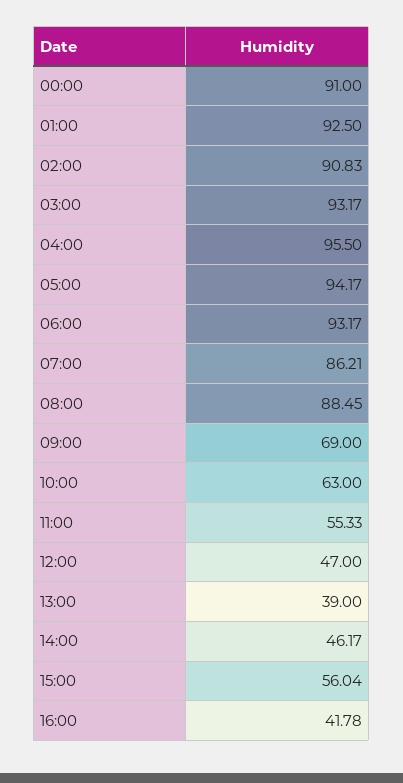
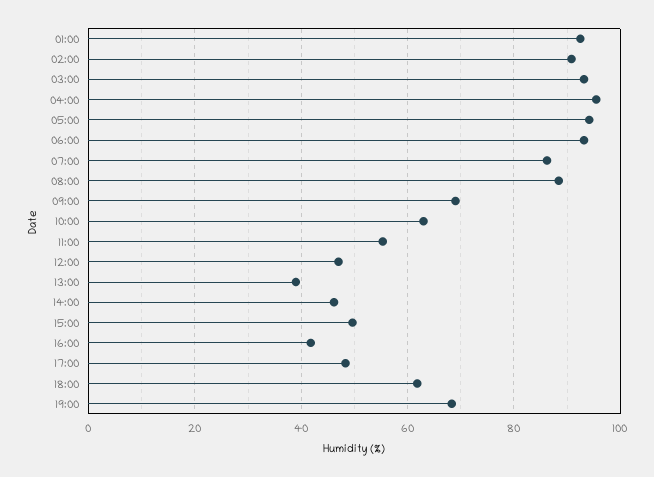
00:00: 91 -> none
15:00: 56.04 -> 50
17:00: none -> 48
18:00: none -> 62
19:00: none -> 68

